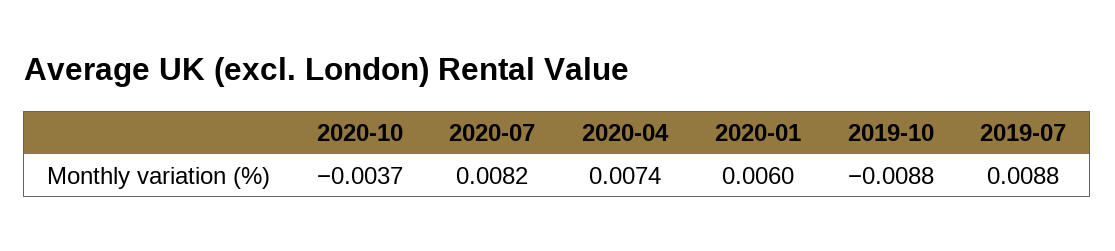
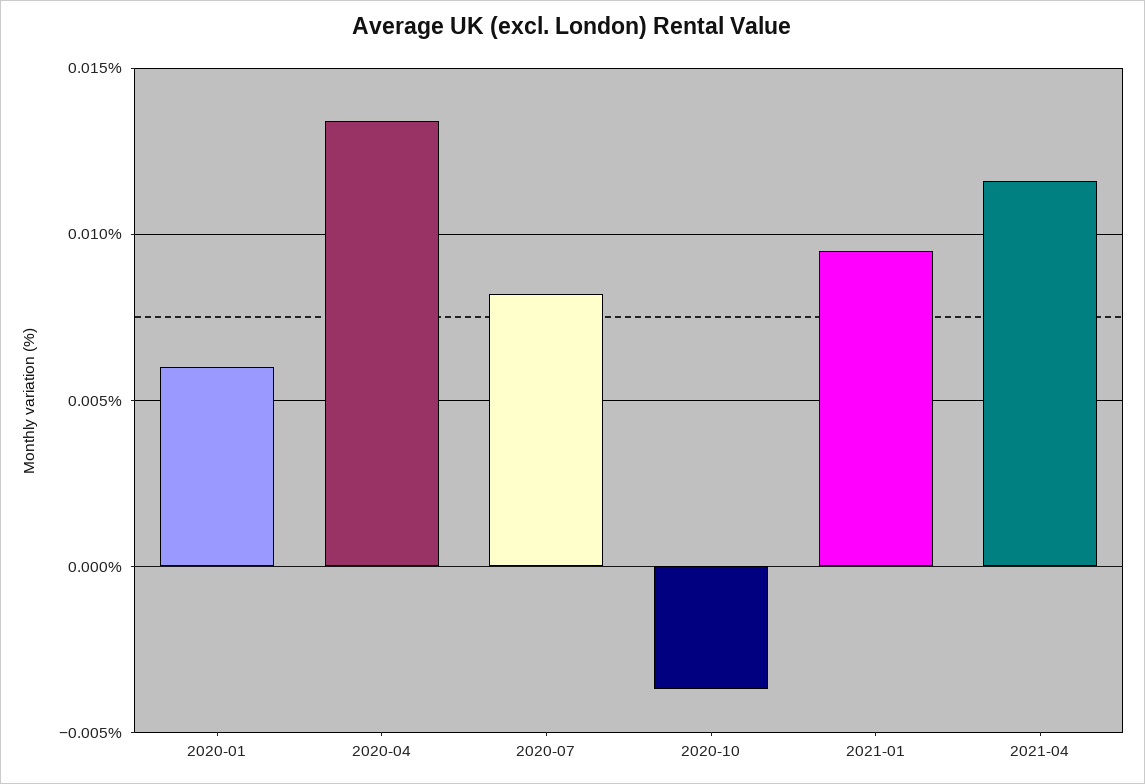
2020-04: 0.0074 -> 0.0135
2019-10: -0.0088 -> none
2019-07: 0.0088 -> none
2021-01: none -> 0.0095
2021-04: none -> 0.0115

